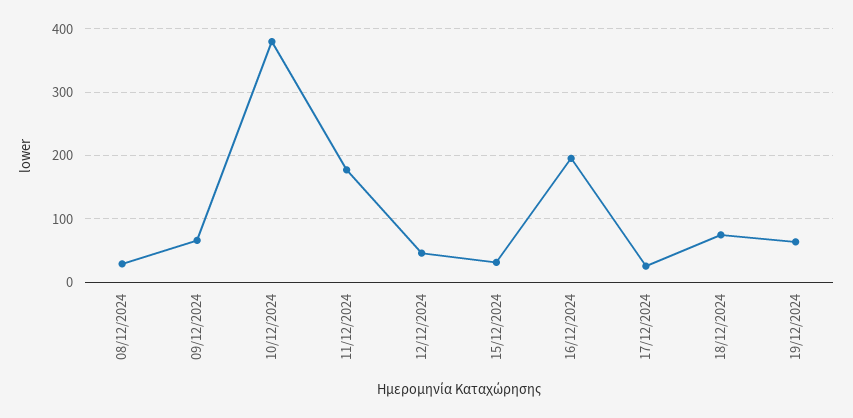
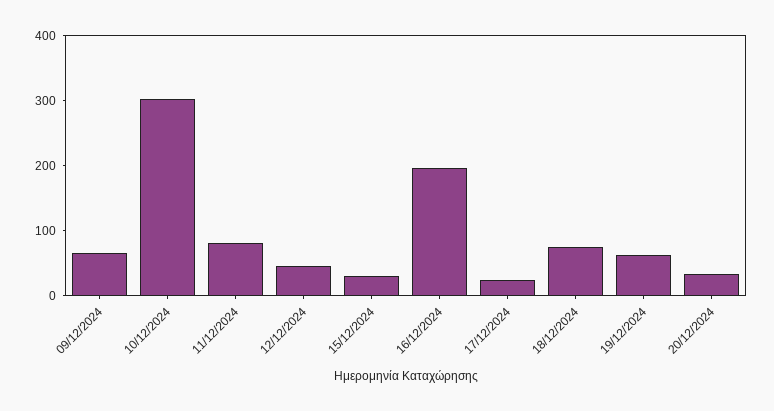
08/12/2024: 30 -> none
10/12/2024: 380 -> 300
11/12/2024: 180 -> 80
20/12/2024: none -> 40

